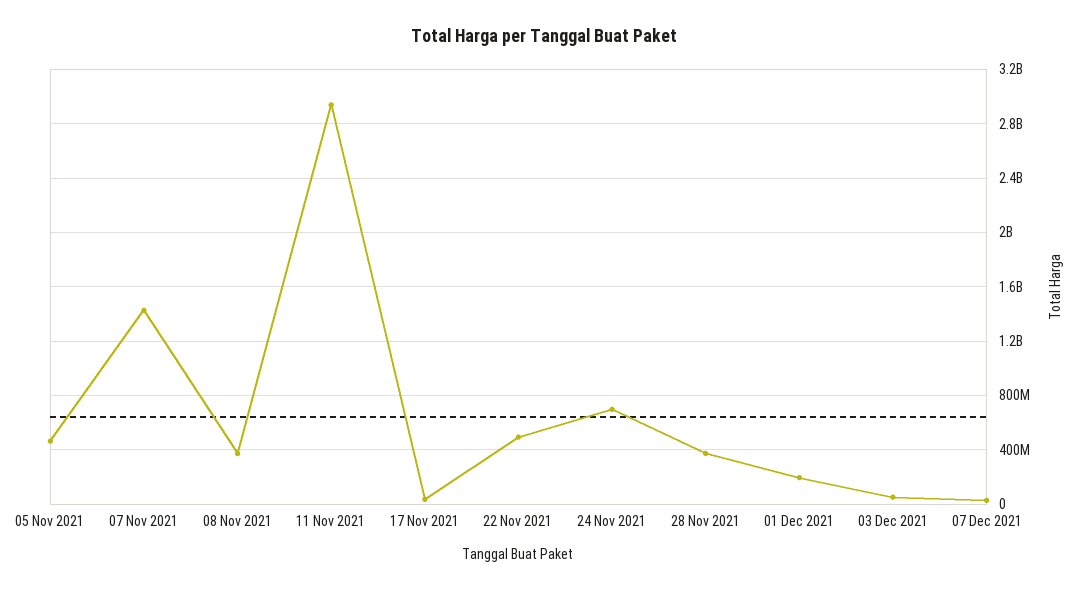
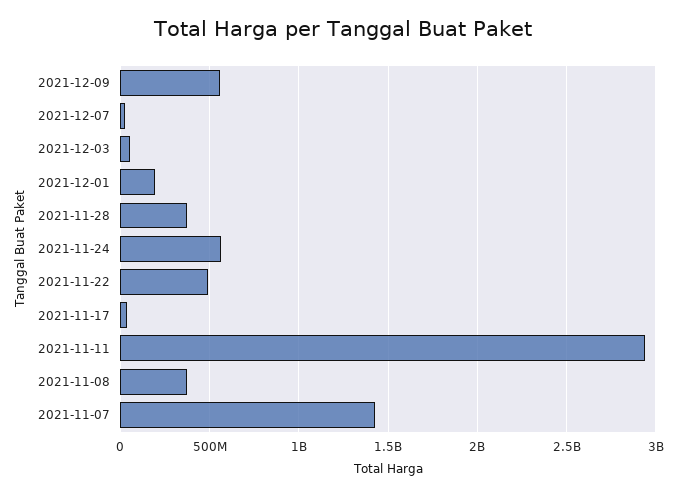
05 Nov 2021: 450000000 -> none
24 Nov 2021: 700000000 -> 550000000
2021-12-09: none -> 550000000

